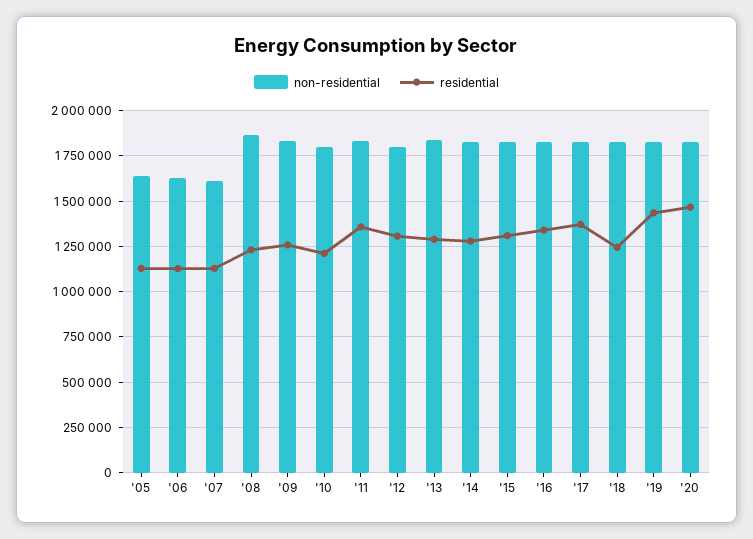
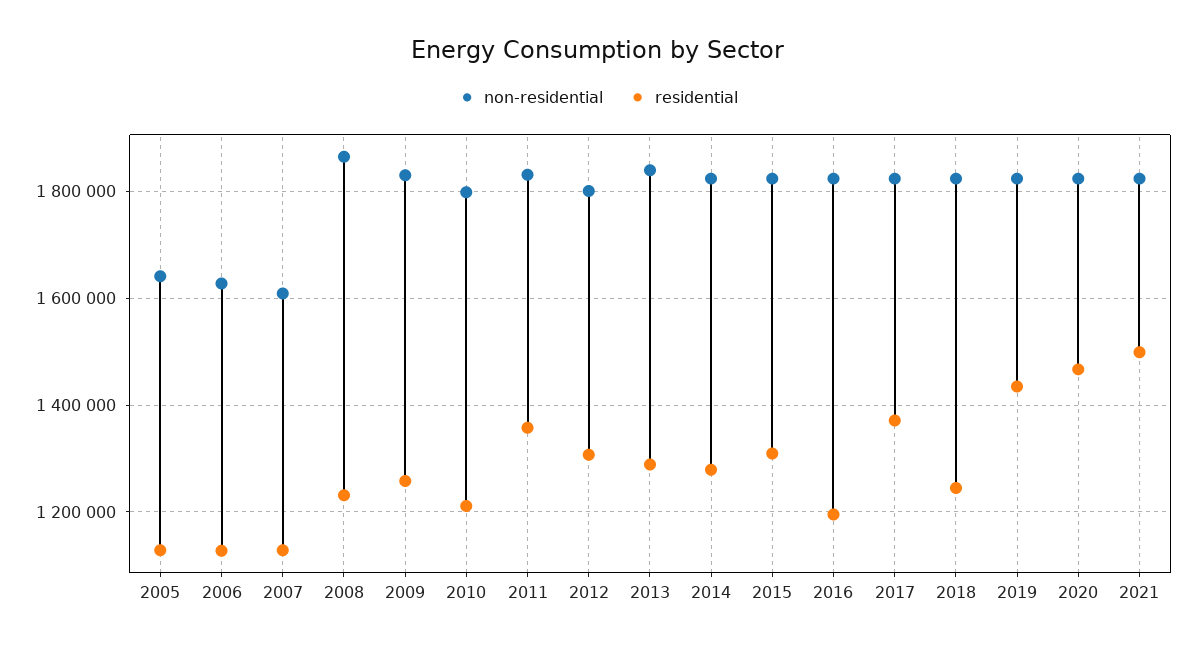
residential, '16: 1350000 -> 1200000
non-residential, 2021: none -> 1820000
residential, 2021: none -> 1500000

